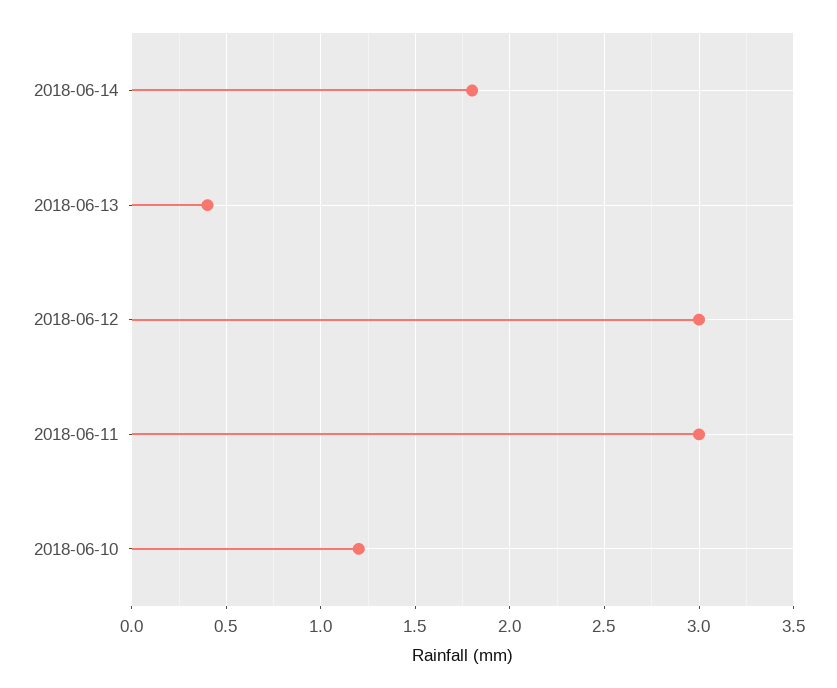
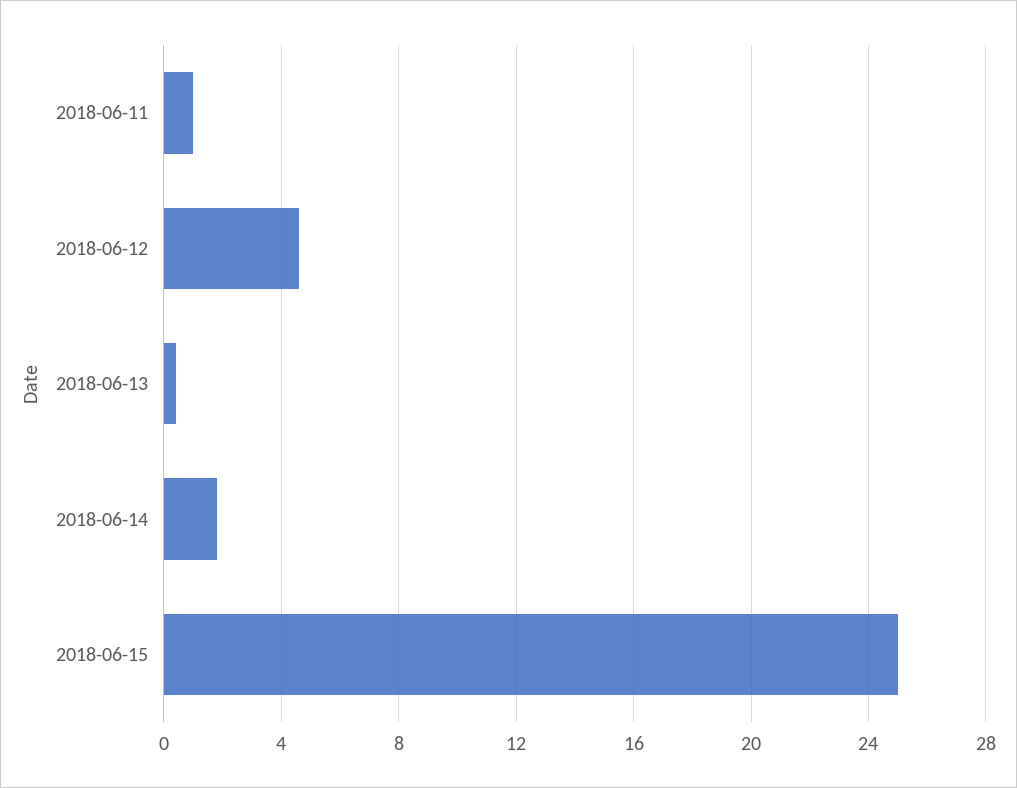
2018-06-12: 3 -> 4.5
2018-06-11: 3 -> 1
2018-06-10: 1.2 -> none
2018-06-15: none -> 25

